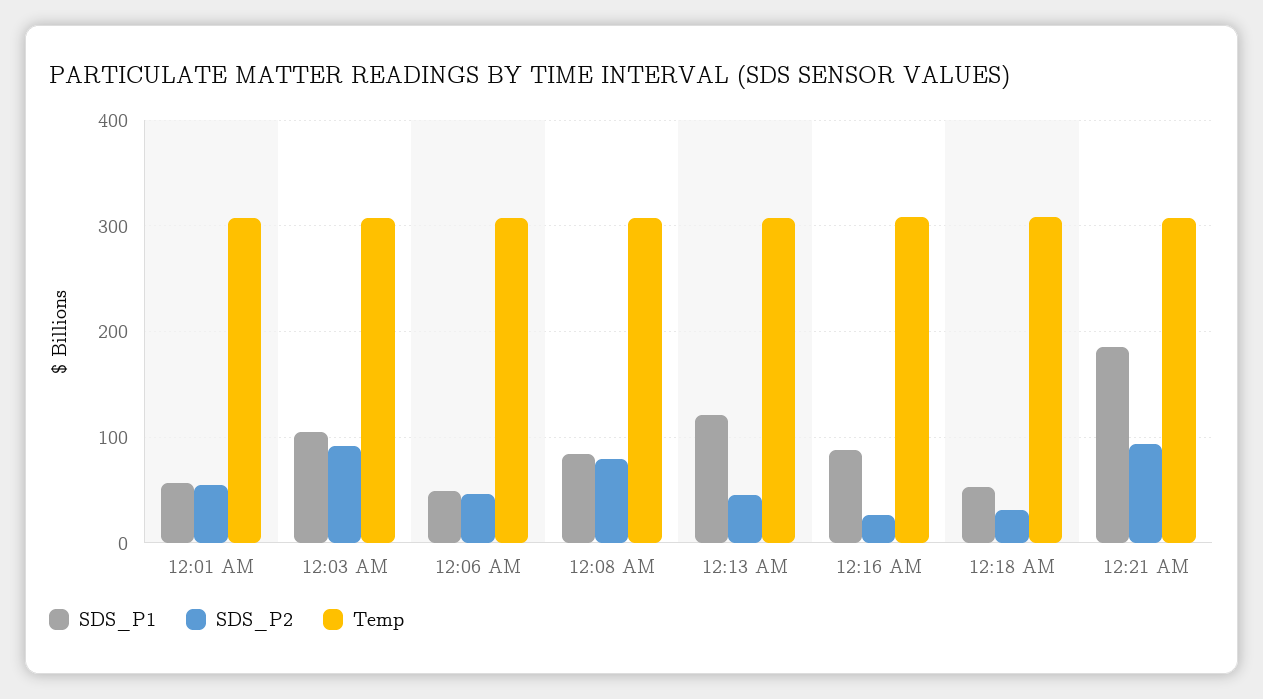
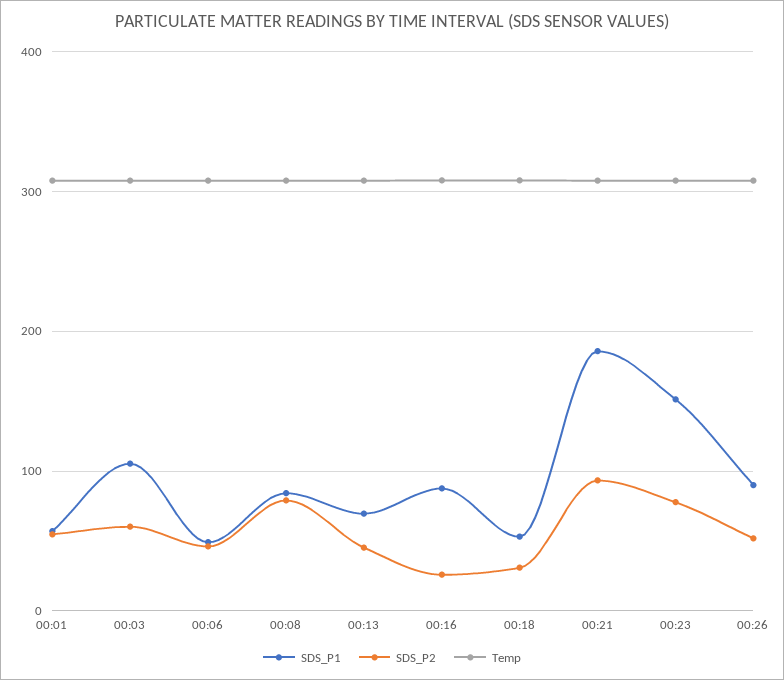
SDS_P2, 12:03 AM: 90 -> 60
SDS_P1, 12:13 AM: 120 -> 70
SDS_P1, 00:23: none -> 150
SDS_P2, 00:23: none -> 80
Temp, 00:23: none -> 310
SDS_P1, 00:26: none -> 90
SDS_P2, 00:26: none -> 50
Temp, 00:26: none -> 310

